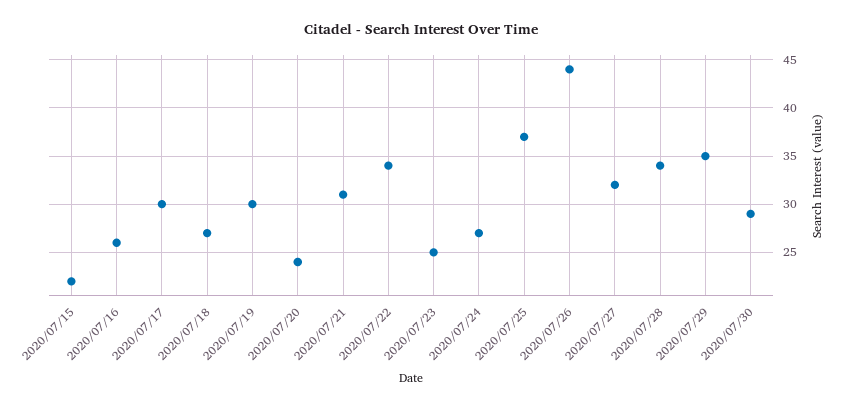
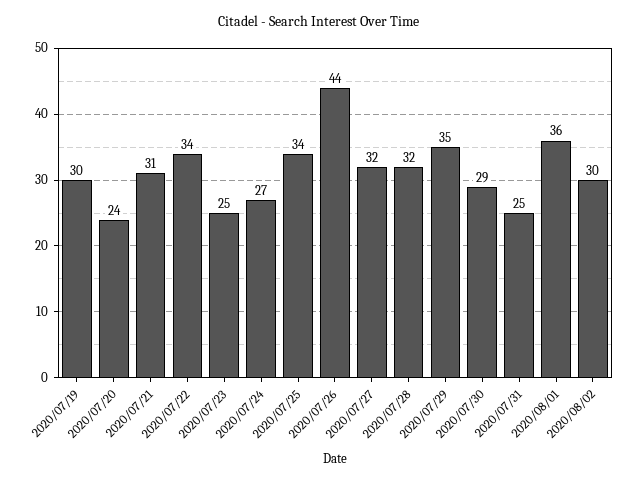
2020/07/15: 22 -> none
2020/07/16: 26 -> none
2020/07/17: 30 -> none
2020/07/18: 27 -> none
2020/07/25: 37 -> 34
2020/07/28: 34 -> 32
2020/07/31: none -> 25
2020/08/01: none -> 36
2020/08/02: none -> 30

